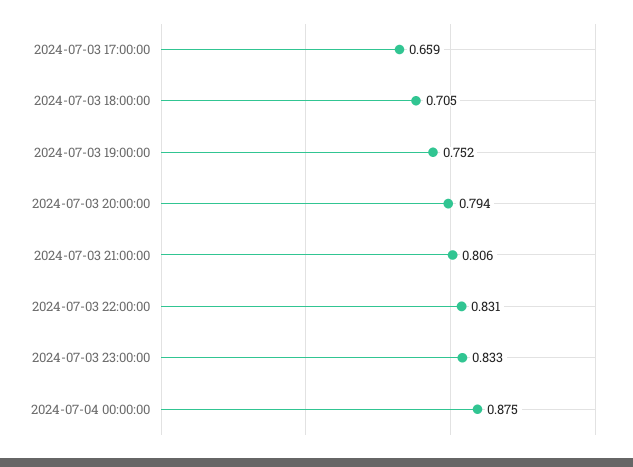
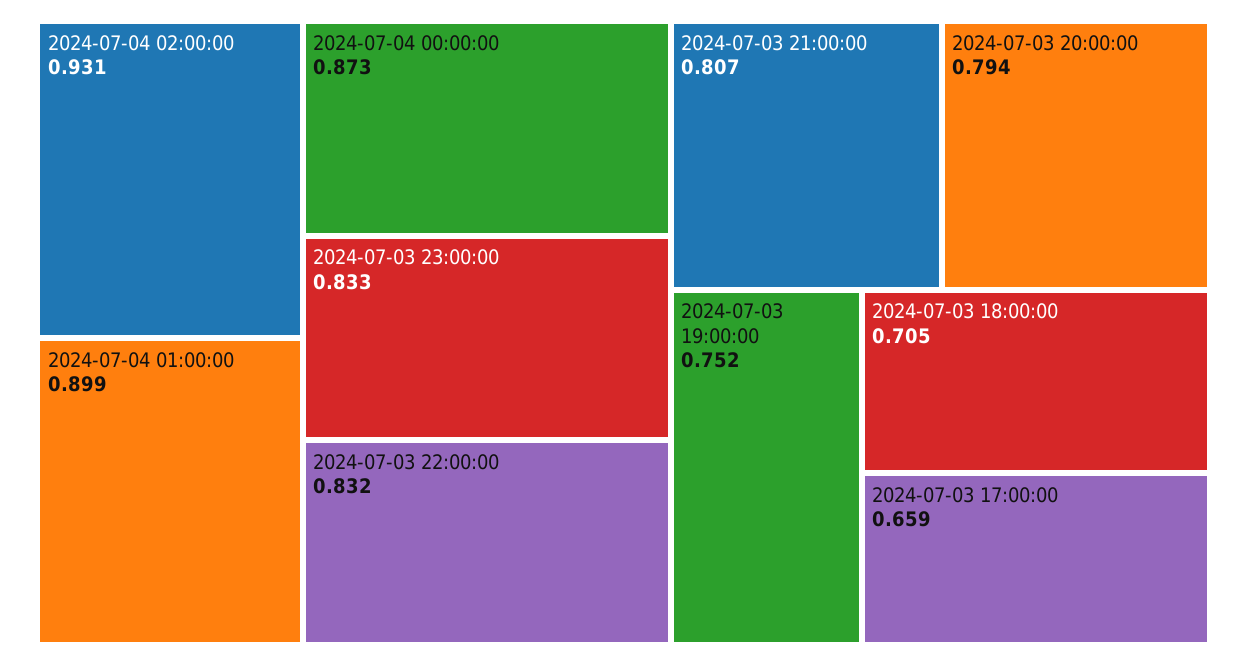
2024-07-03 21:00:00: 0.806 -> 0.807
2024-07-03 22:00:00: 0.831 -> 0.832
2024-07-04 00:00:00: 0.875 -> 0.873
2024-07-04 02:00:00: none -> 0.931
2024-07-04 01:00:00: none -> 0.899

